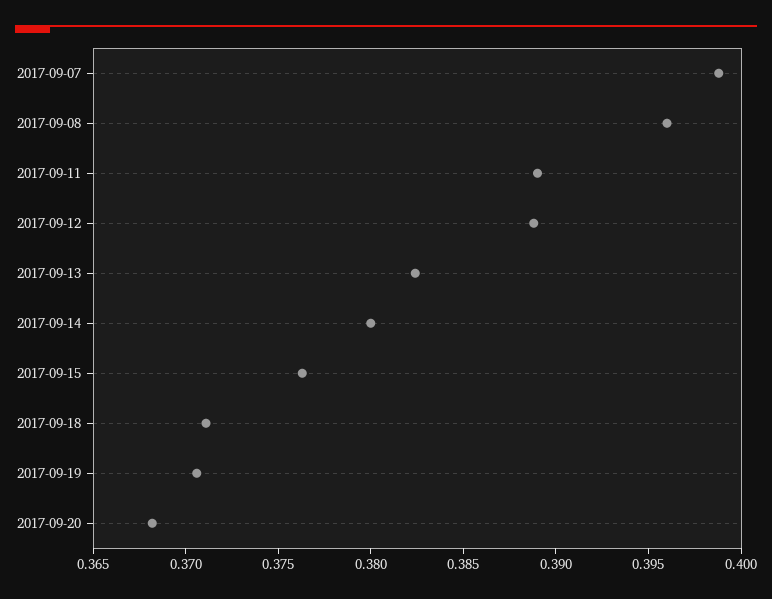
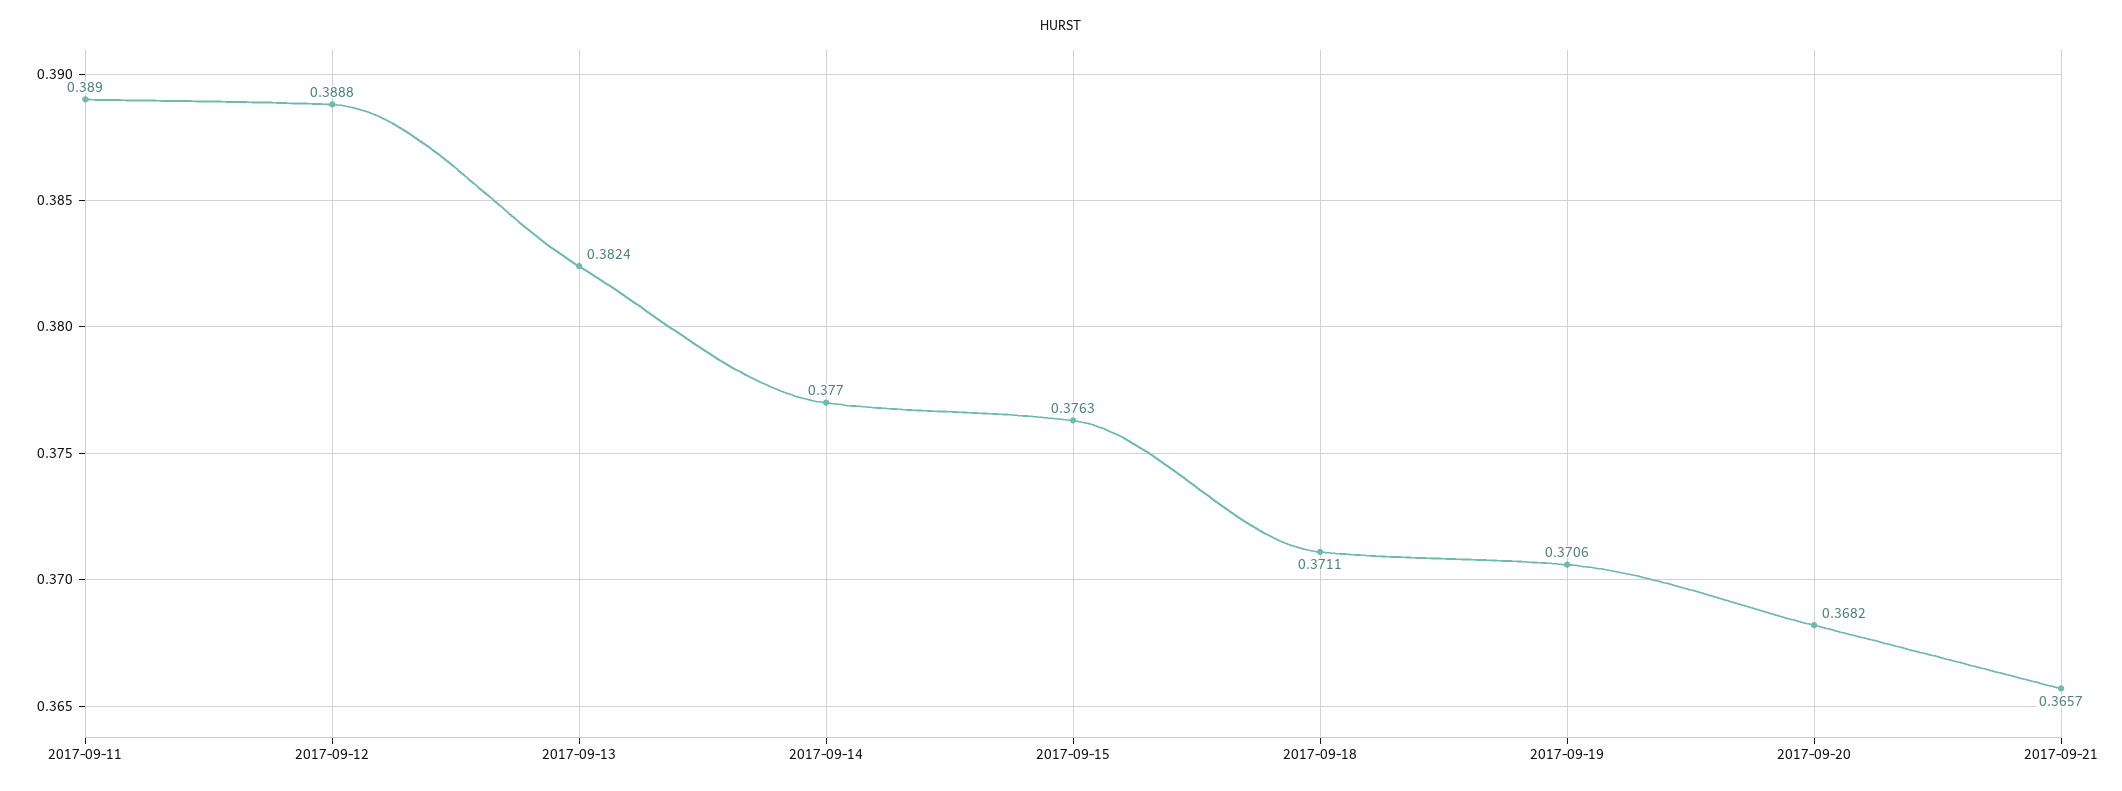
2017-09-07: 0.399 -> none
2017-09-08: 0.396 -> none
2017-09-14: 0.38 -> 0.377
2017-09-21: none -> 0.3657

